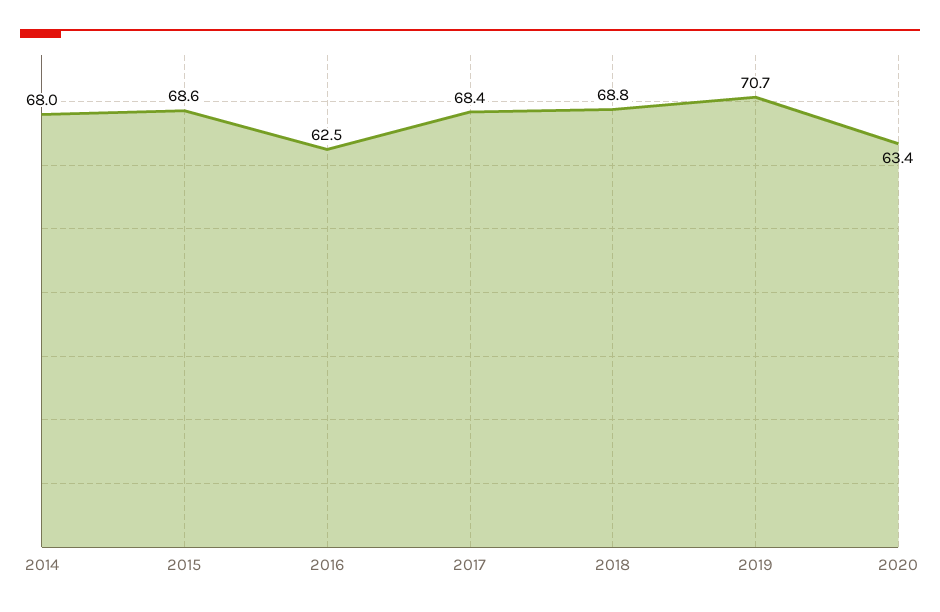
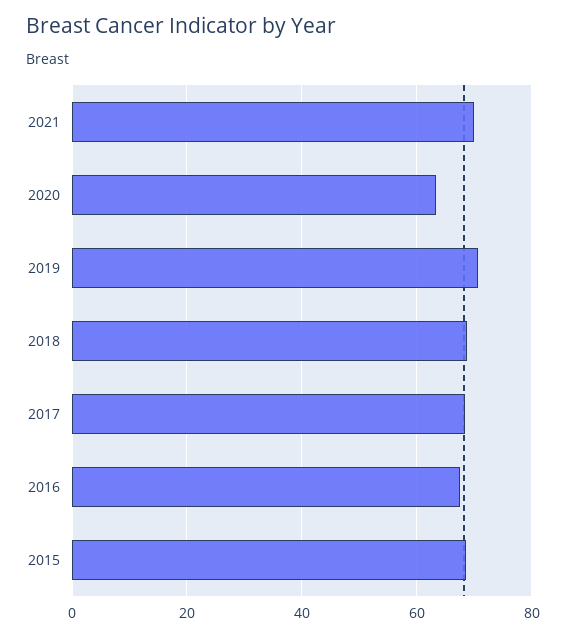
2014: 68 -> none
2016: 62.5 -> 68
2021: none -> 70

